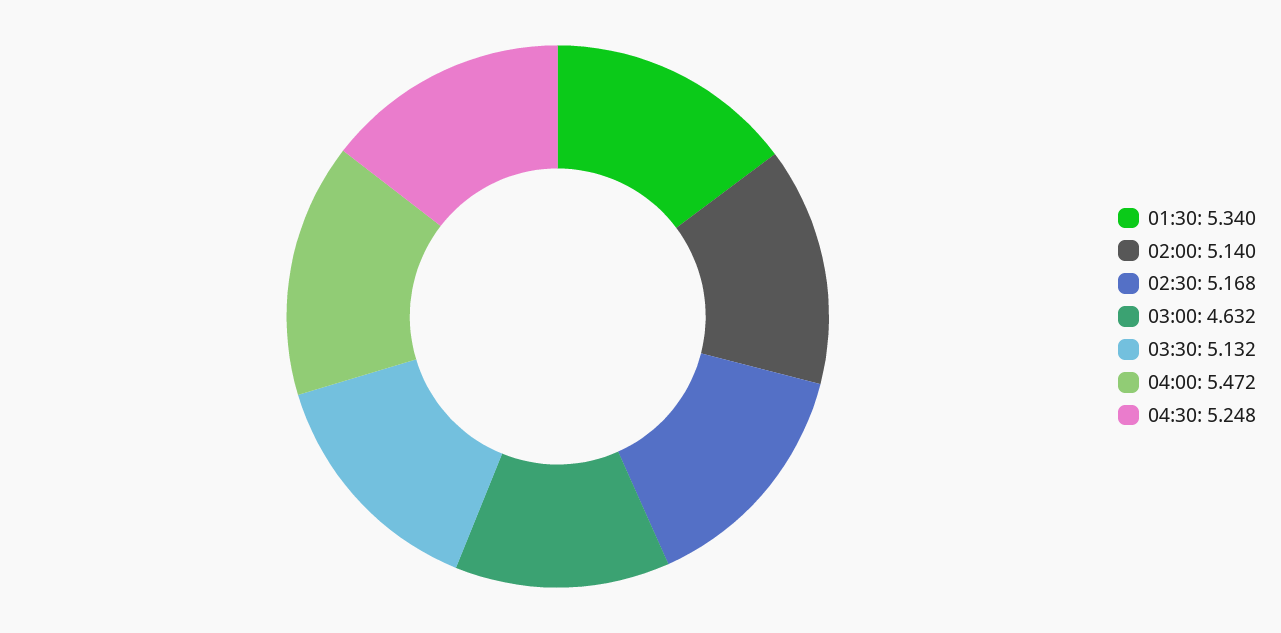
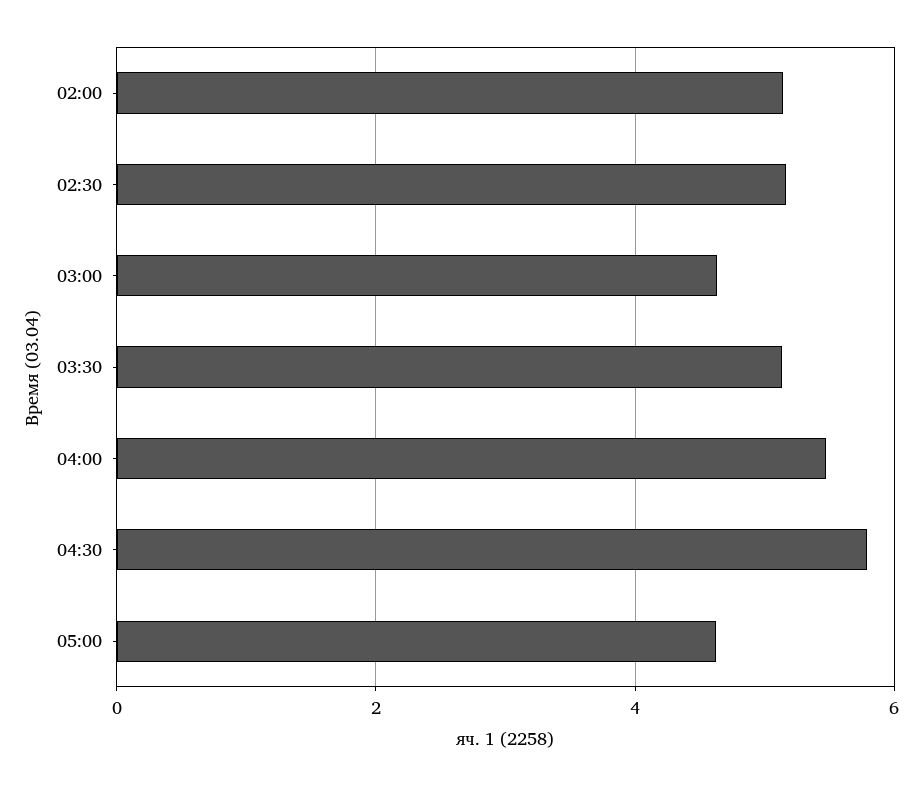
01:30: 5.34 -> none
04:30: 5.248 -> 5.8
05:00: none -> 4.6

